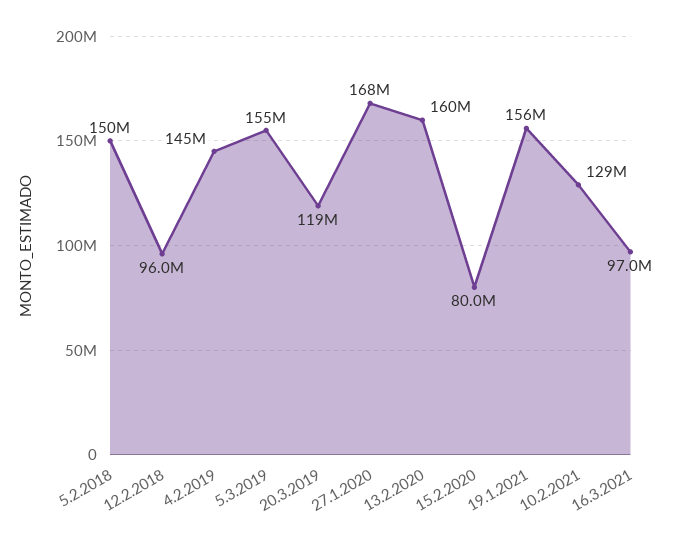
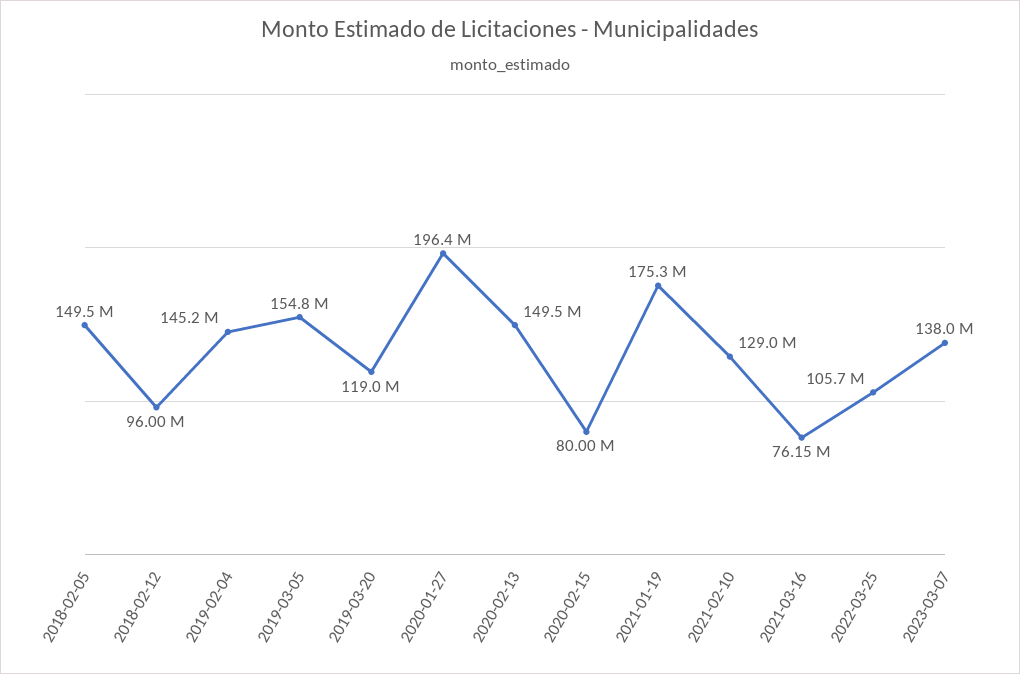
27.1.2020: 168000000 -> 196400000
13.2.2020: 160000000 -> 149500000
19.1.2021: 156000000 -> 175300000
16.3.2021: 97000000 -> 76150000
2022-03-25: none -> 105700000
2023-03-07: none -> 138000000

